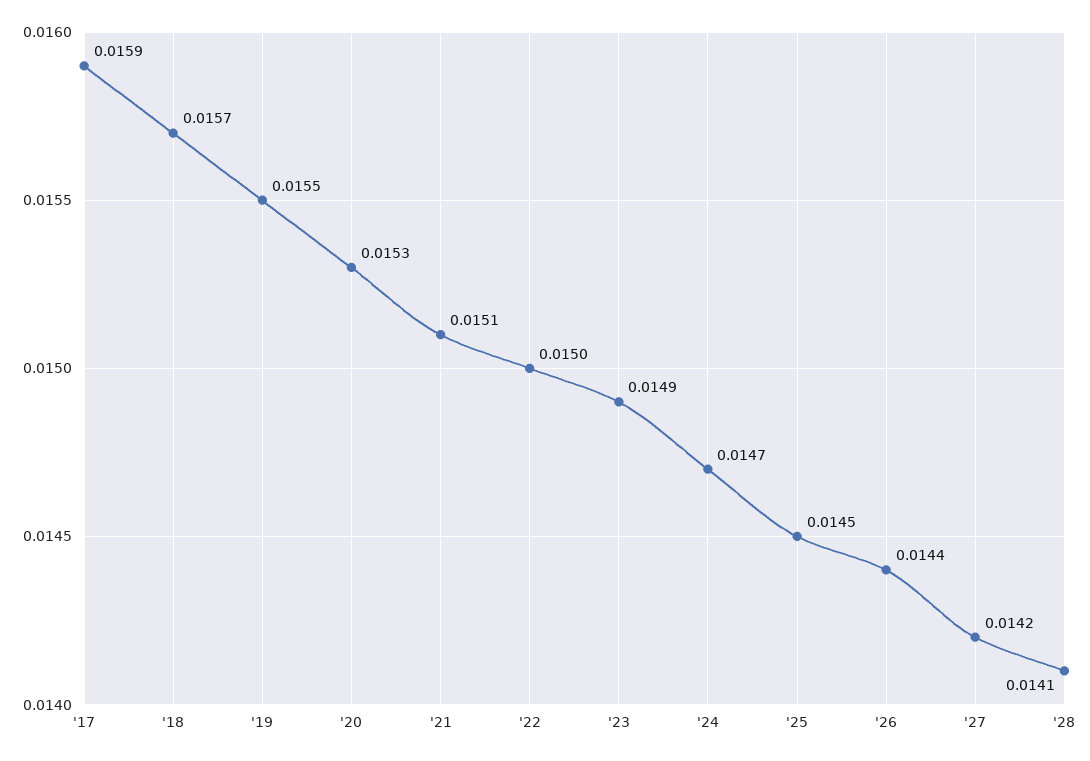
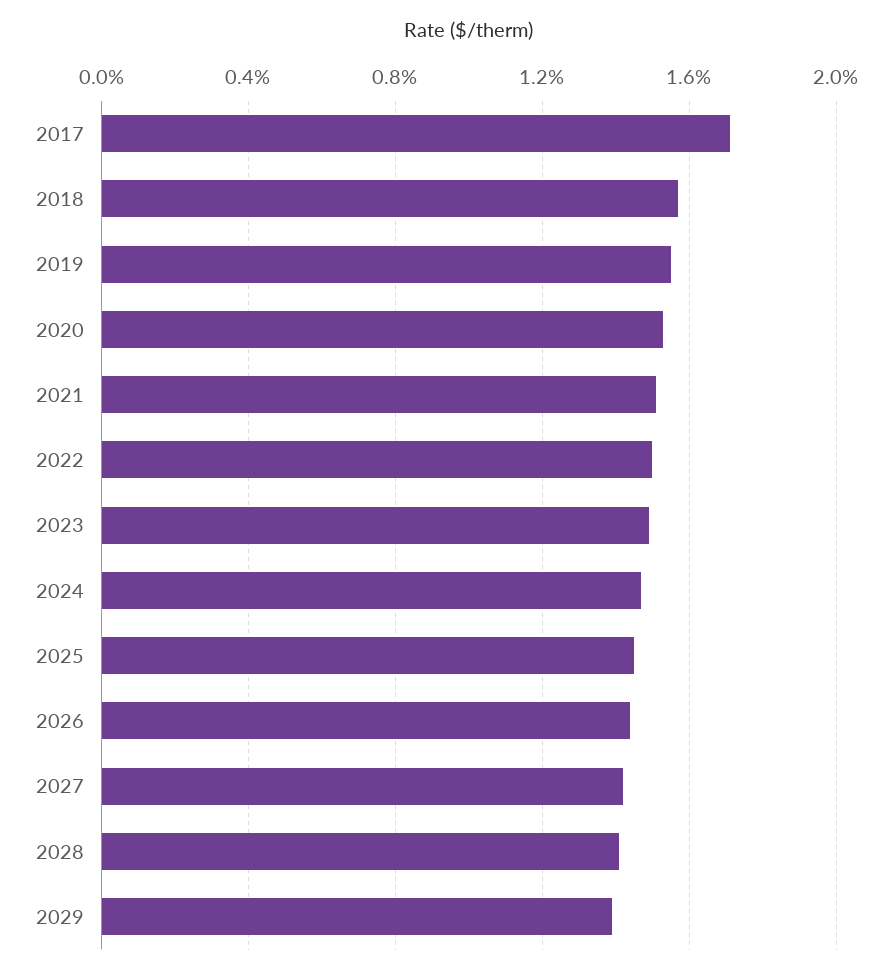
'17: 0.0159 -> 0.017
2029: none -> 0.014

